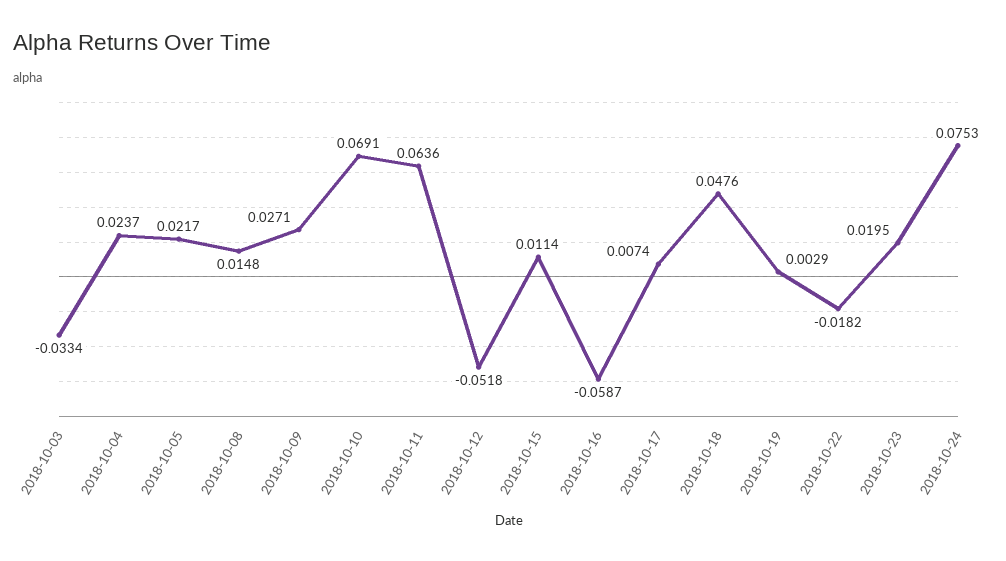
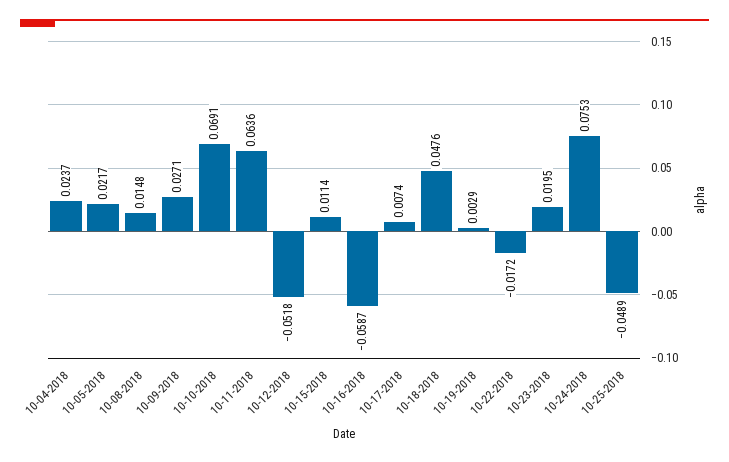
2018-10-03: -0.0334 -> none
2018-10-22: -0.0182 -> -0.0172
10-25-2018: none -> -0.0489

